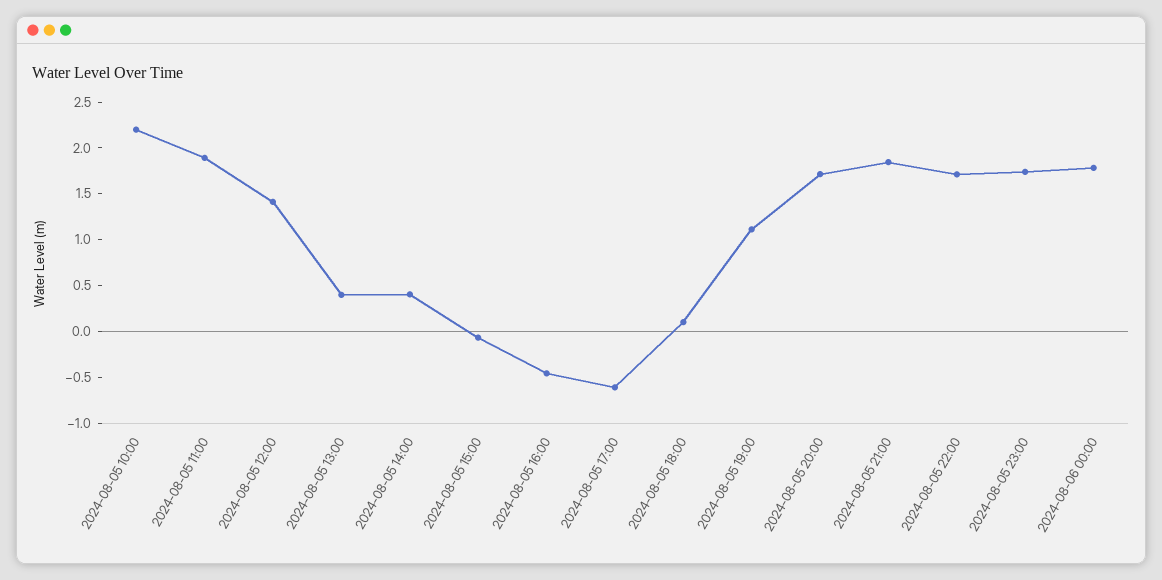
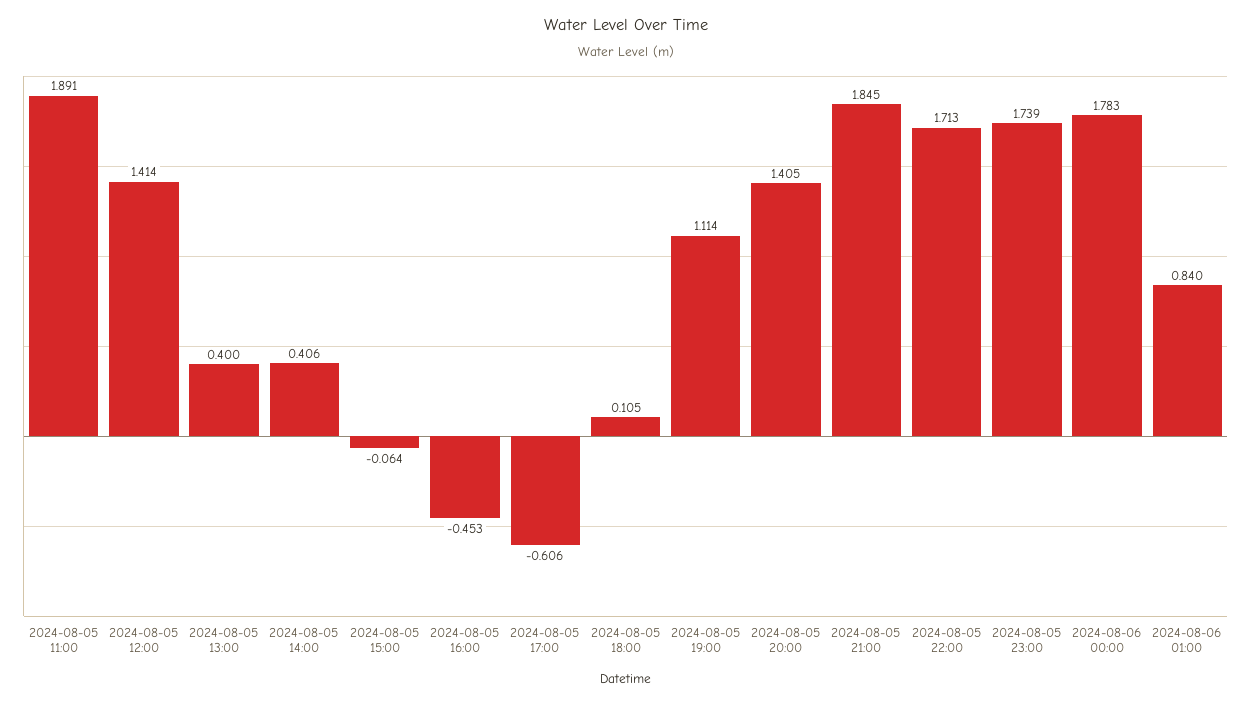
2024-08-05 10:00: 2.2 -> none
2024-08-05 20:00: 1.7 -> 1.405
2024-08-06 01:00: none -> 0.84

